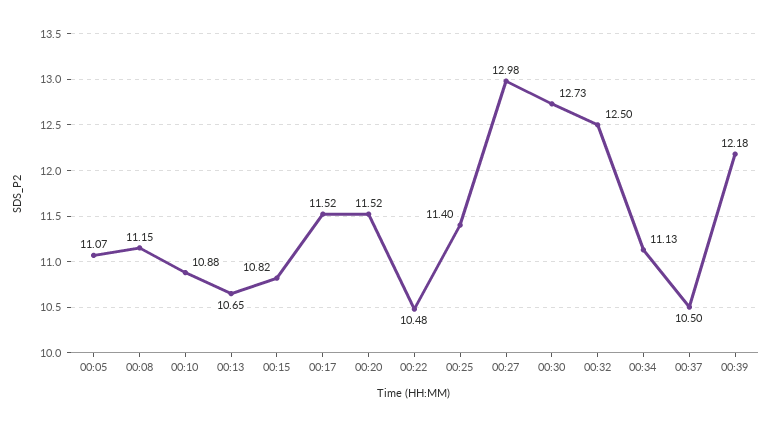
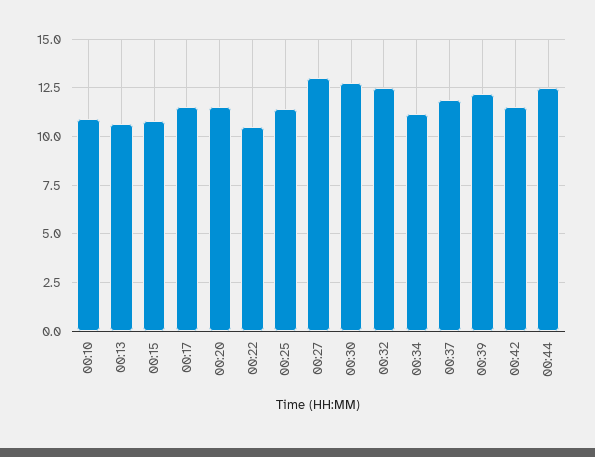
00:05: 11.07 -> none
00:08: 11.15 -> none
00:37: 10.5 -> 12
00:42: none -> 11.5
00:44: none -> 12.5

